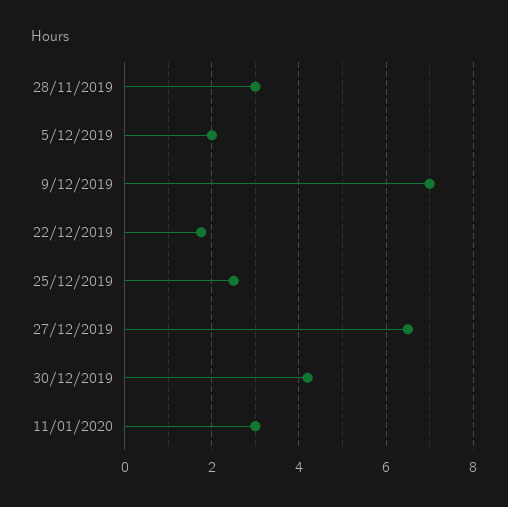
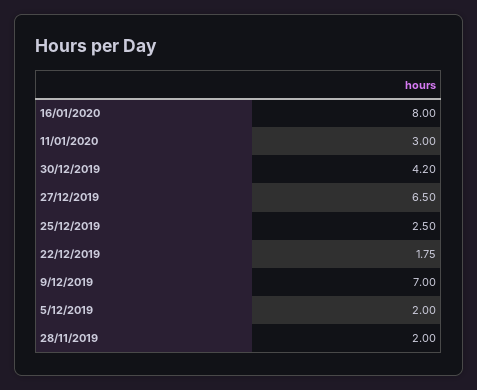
28/11/2019: 3 -> 2
16/01/2020: none -> 8

